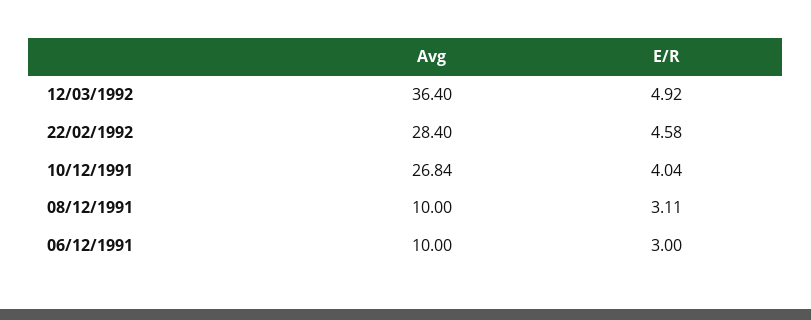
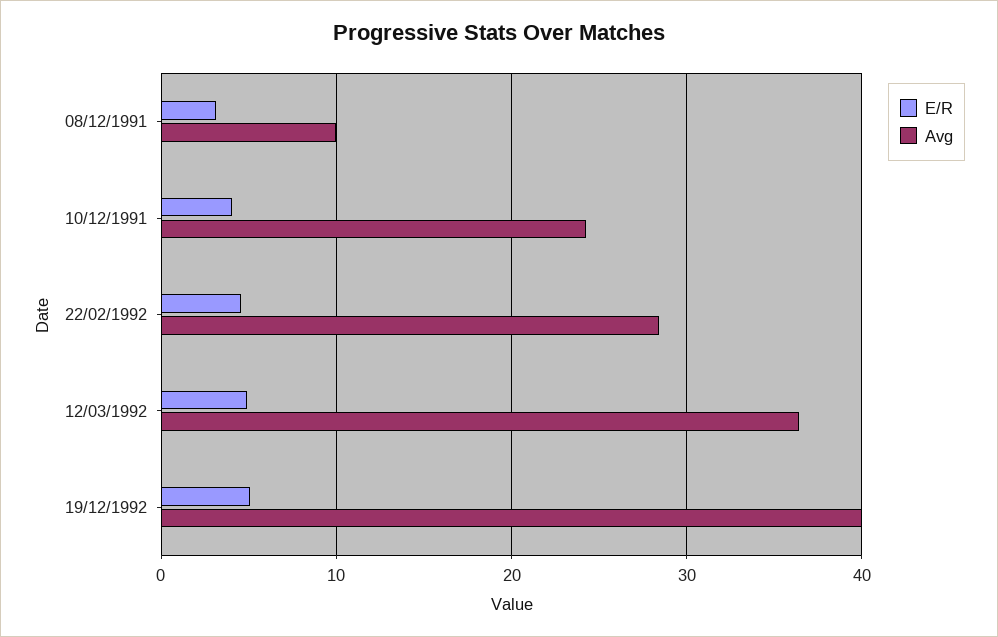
Avg, 10/12/1991: 26.84 -> 24
Avg, 06/12/1991: 10 -> none
E/R, 06/12/1991: 3 -> none
E/R, 19/12/1992: none -> 5
Avg, 19/12/1992: none -> 40

